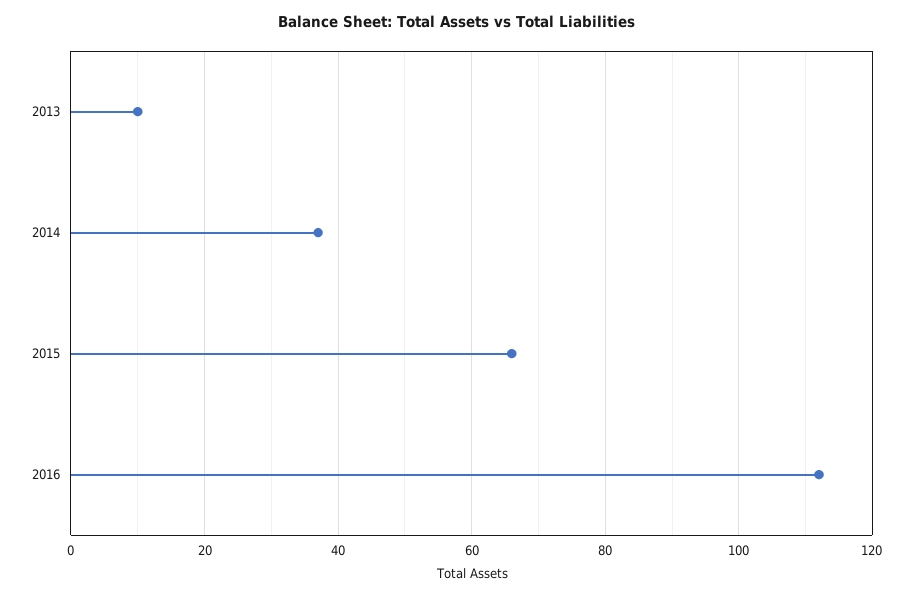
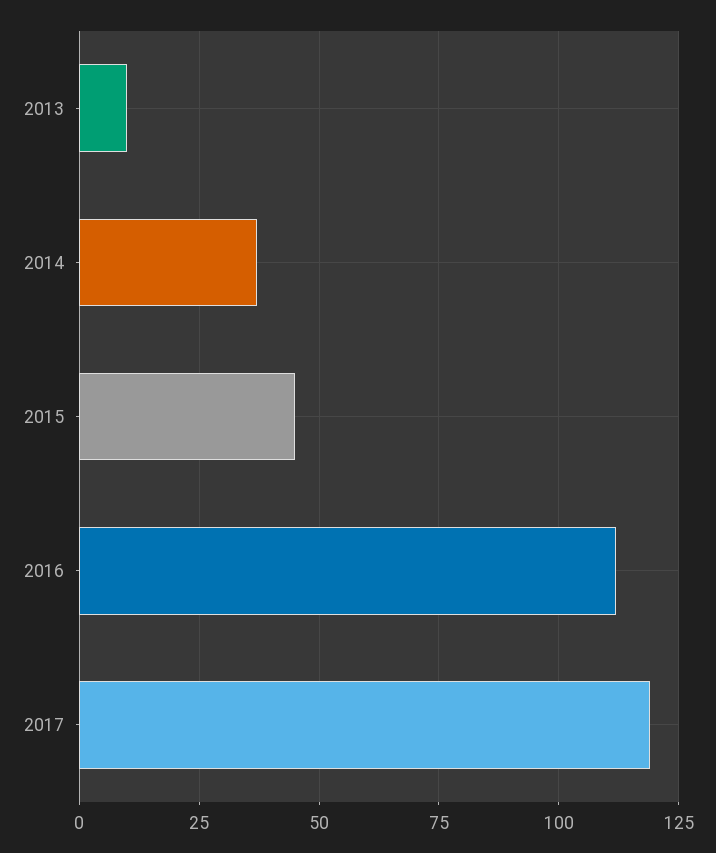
2015: 65 -> 45
2017: none -> 120

